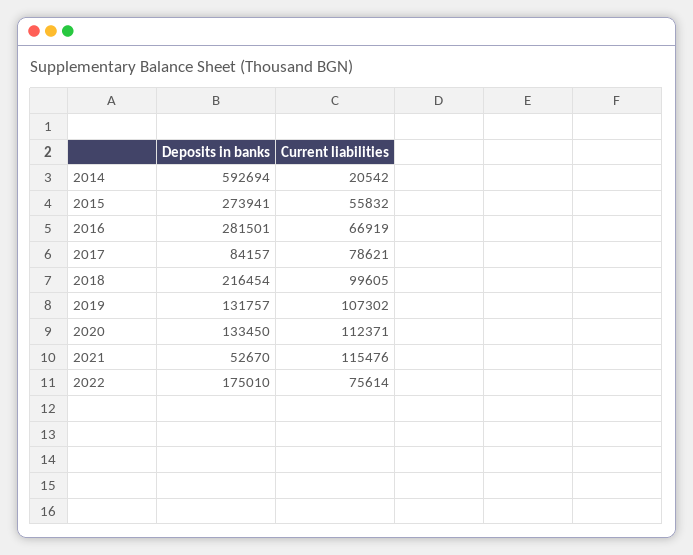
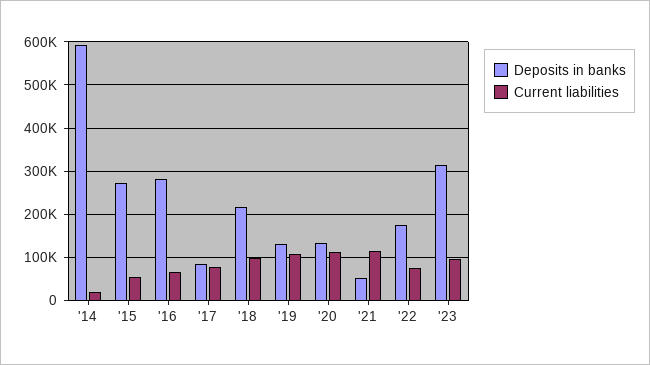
Deposits in banks, '23: none -> 320000
Current liabilities, '23: none -> 100000

